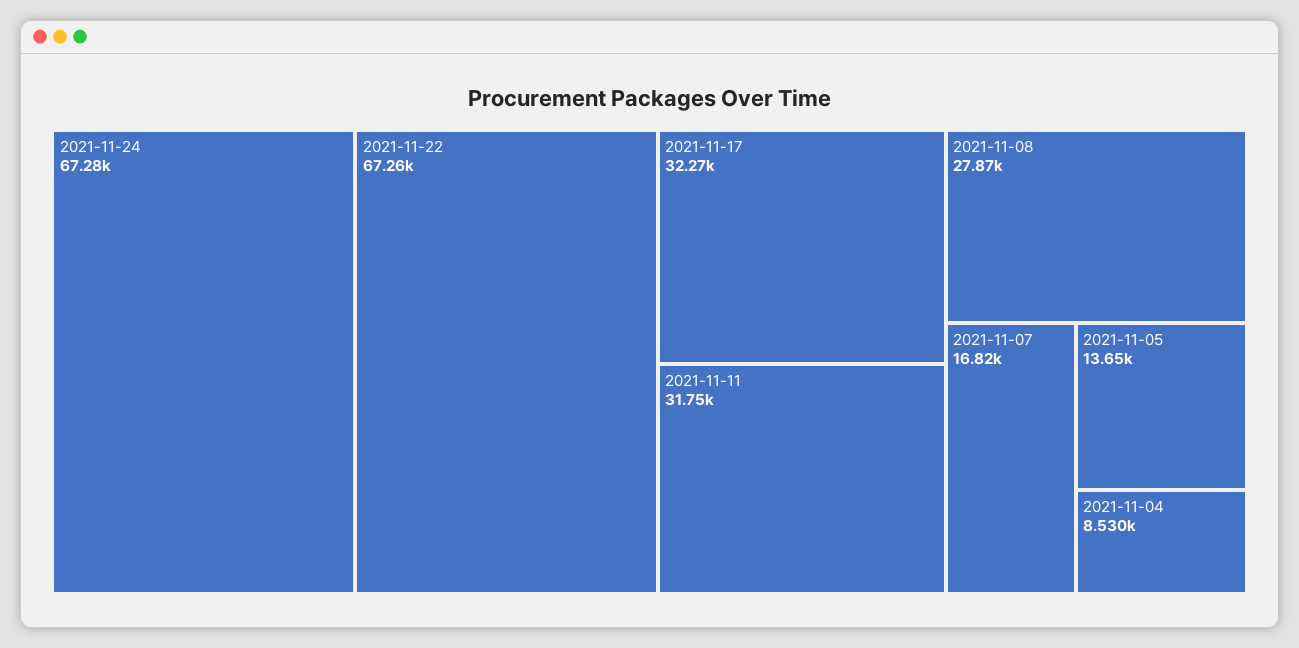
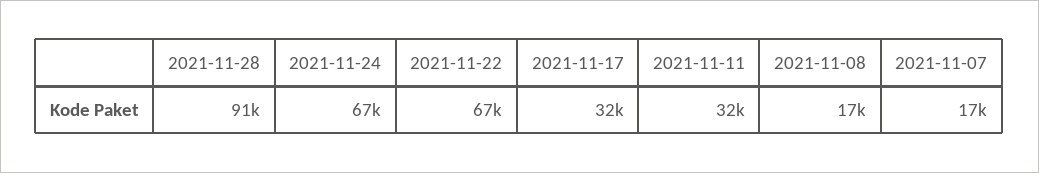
2021-11-08: 27870 -> 17000
2021-11-05: 13650 -> none
2021-11-04: 8530 -> none
2021-11-28: none -> 91000

